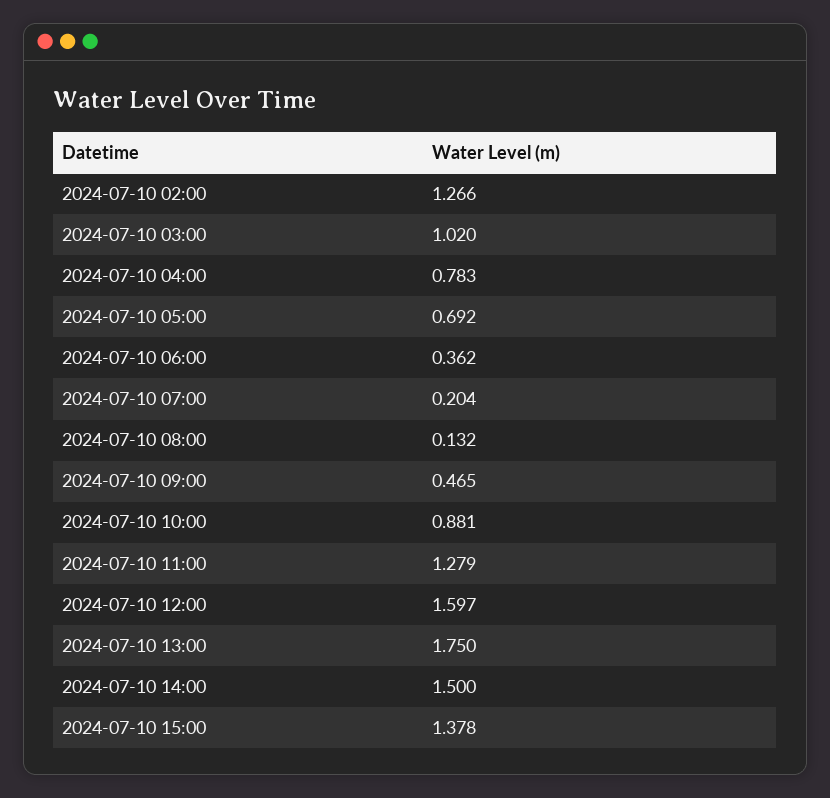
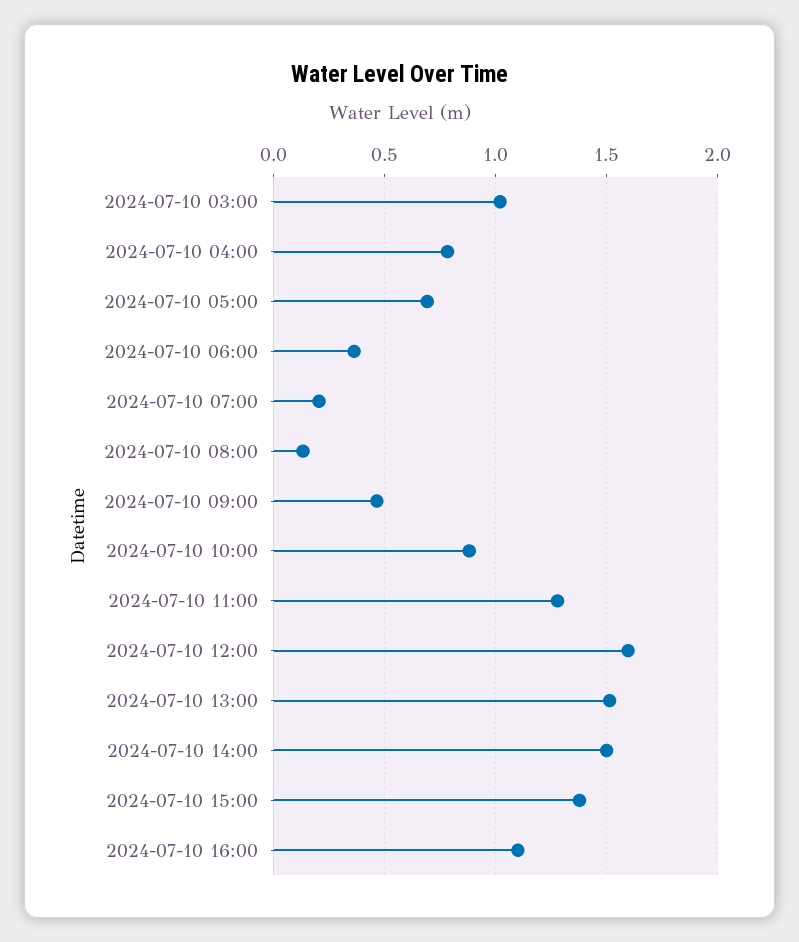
2024-07-10 02:00: 1.266 -> none
2024-07-10 13:00: 1.75 -> 1.5
2024-07-10 16:00: none -> 1.1

